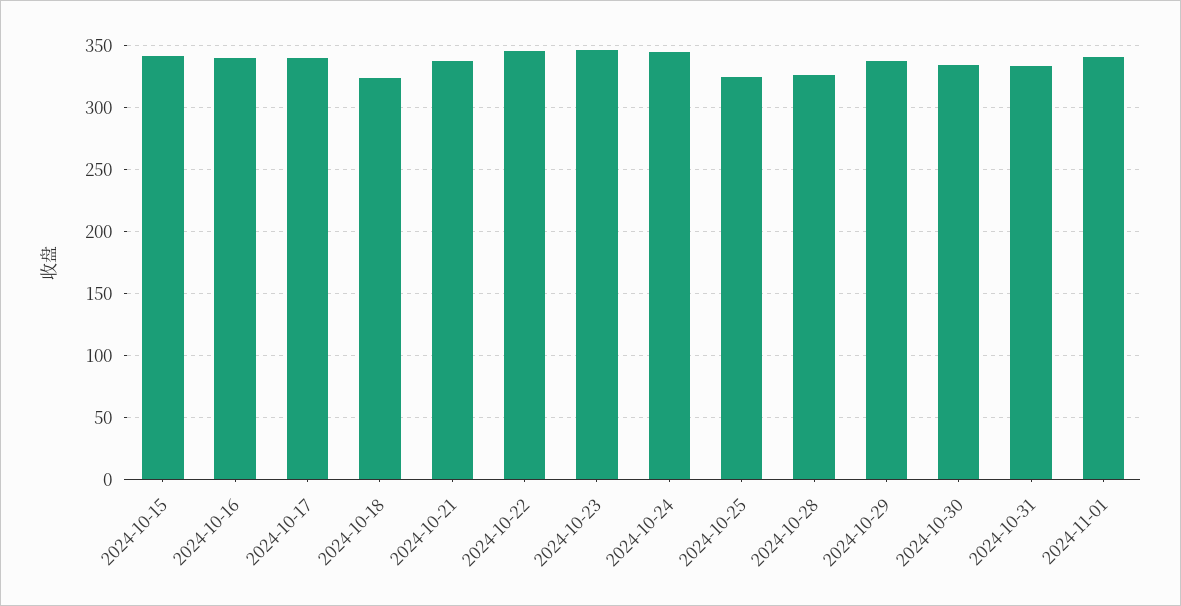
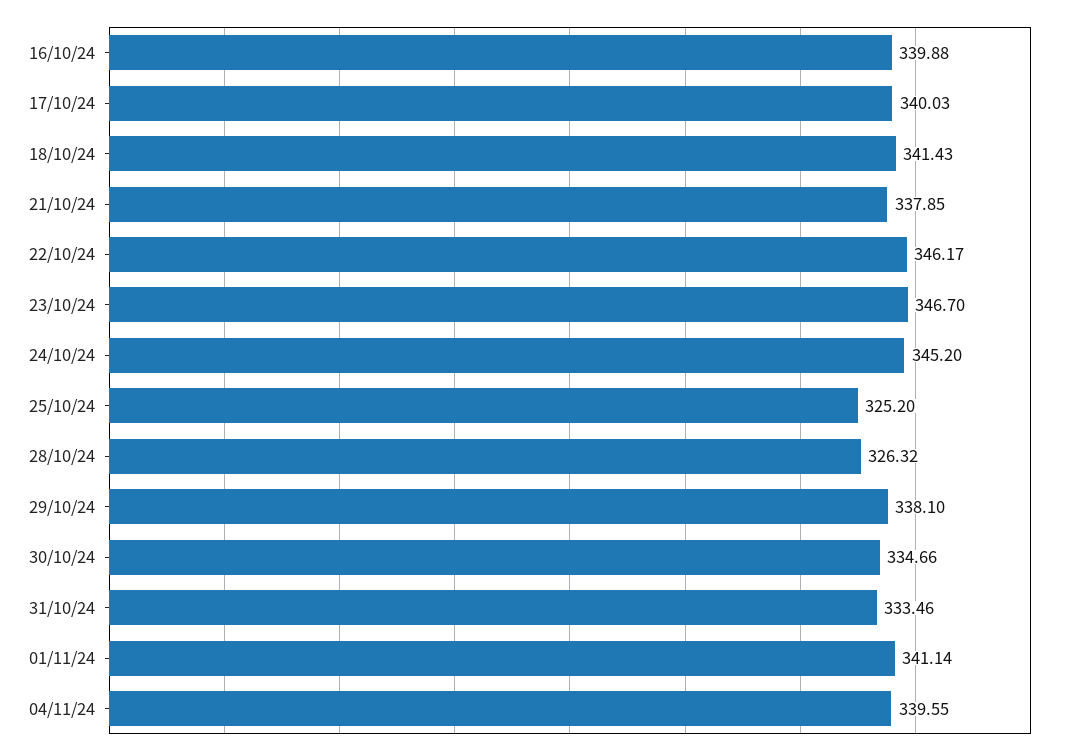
2024-10-15: 340 -> none
2024-10-18: 325 -> 341.43
04/11/24: none -> 339.55

